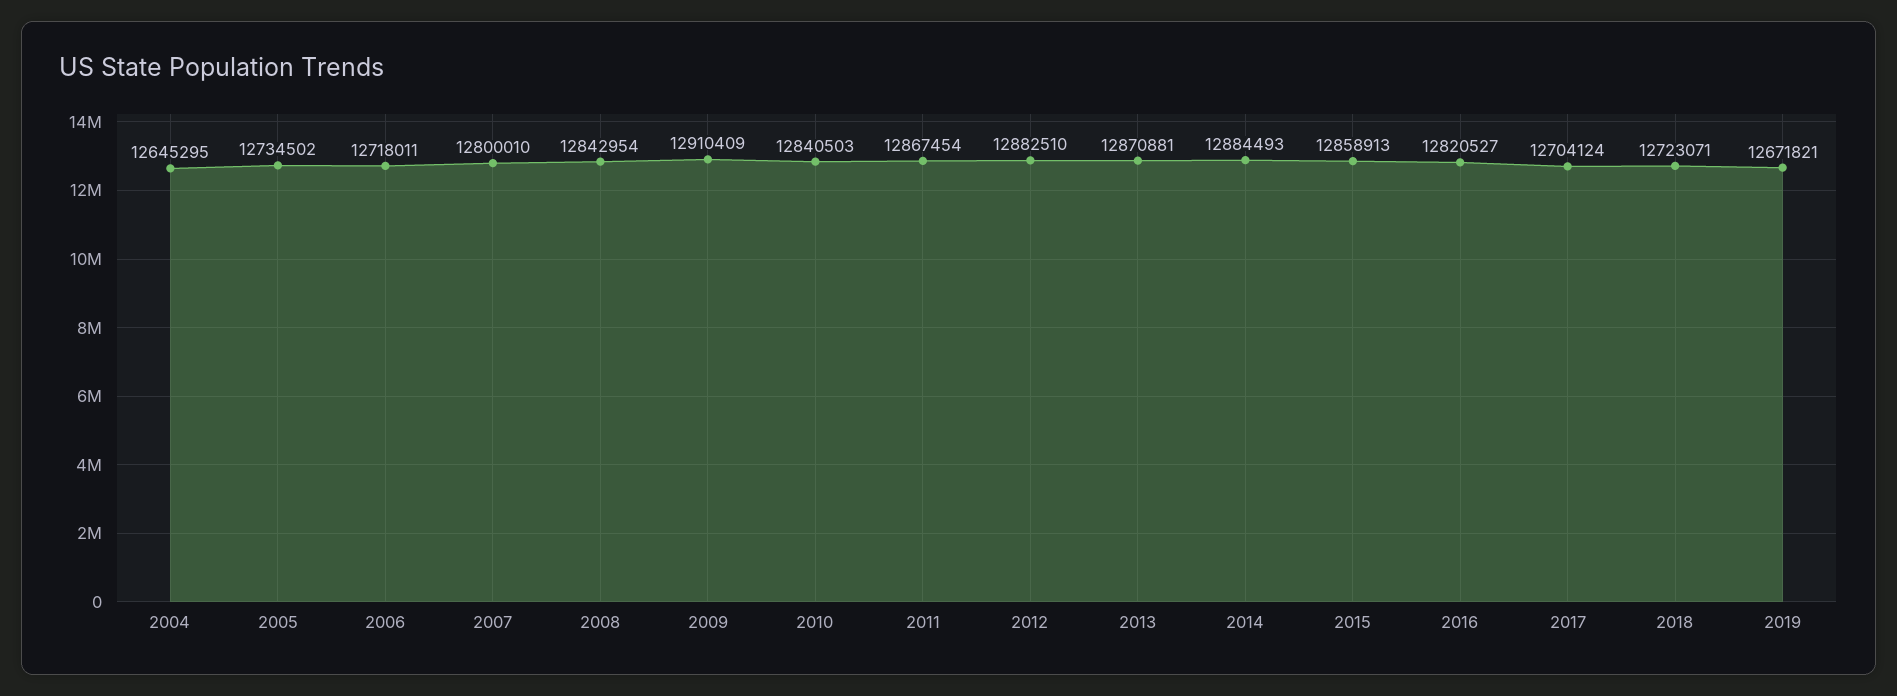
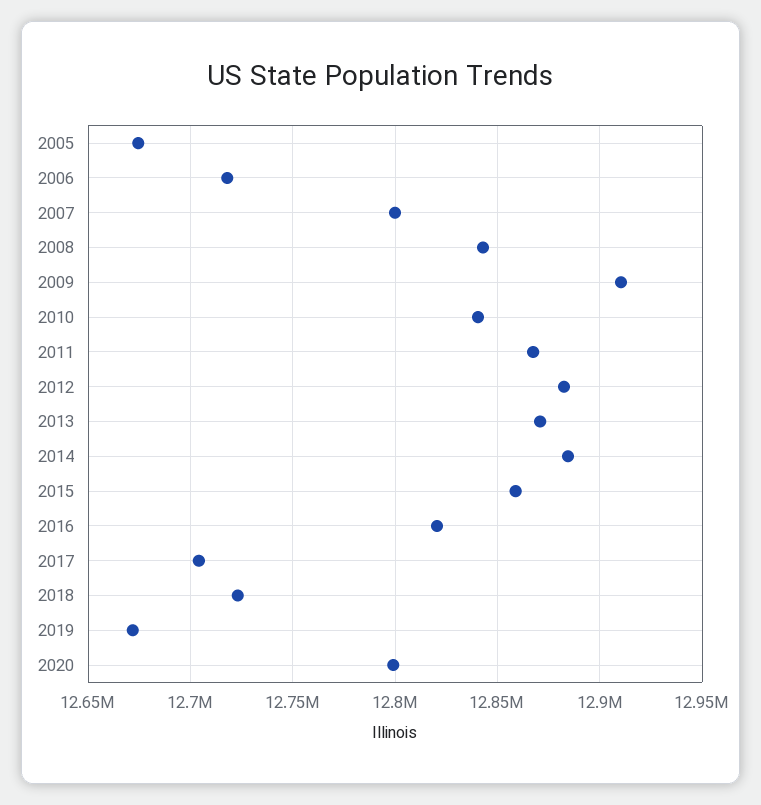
2004: 12645295 -> none
2005: 12734502 -> 12675000
2020: none -> 12800000

